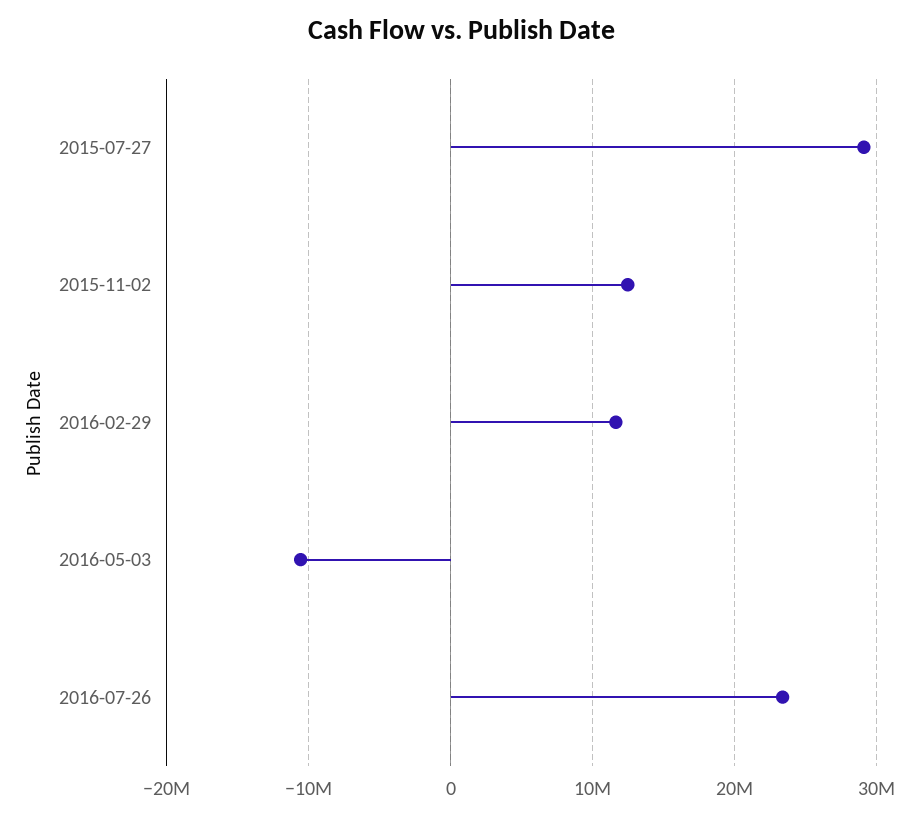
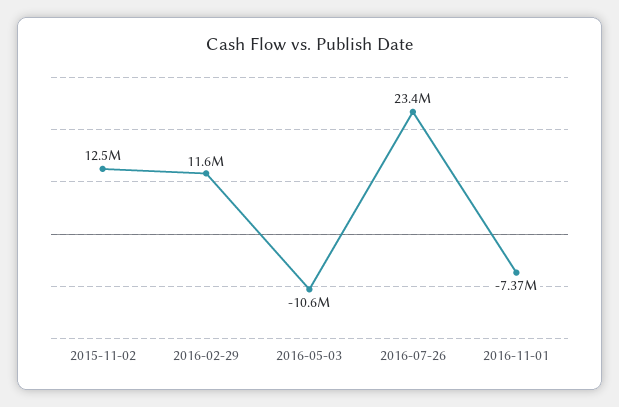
2015-07-27: 29000000 -> none
2016-11-01: none -> -7370000

